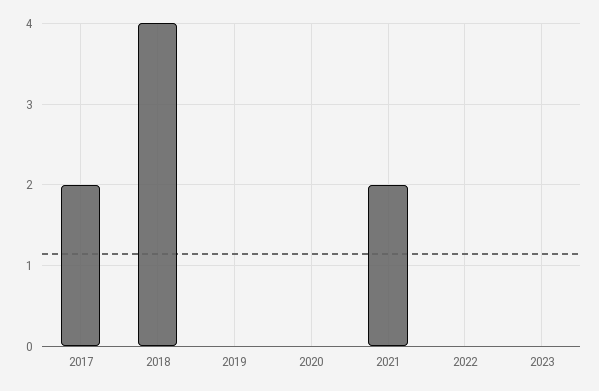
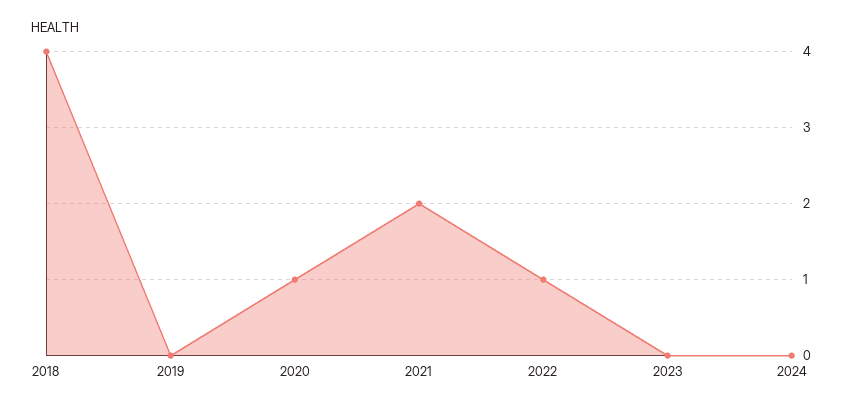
2017: 2 -> none
2020: 0 -> 1
2022: 0 -> 1
2024: none -> 0

